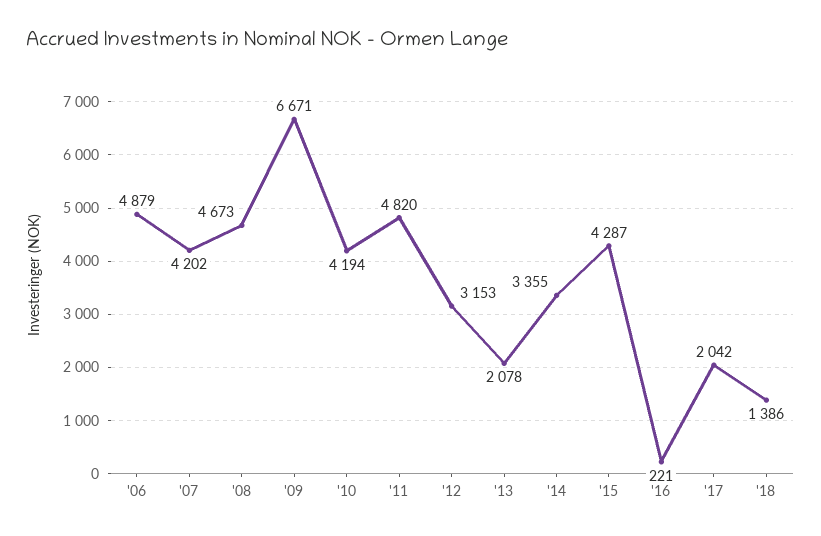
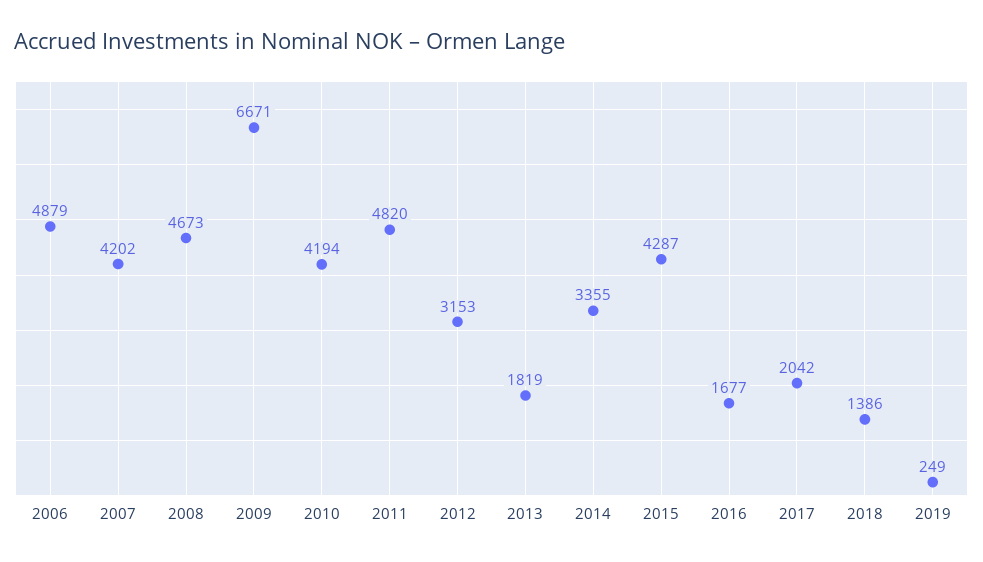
'13: 2078 -> 1819
'16: 221 -> 1677
2019: none -> 249

